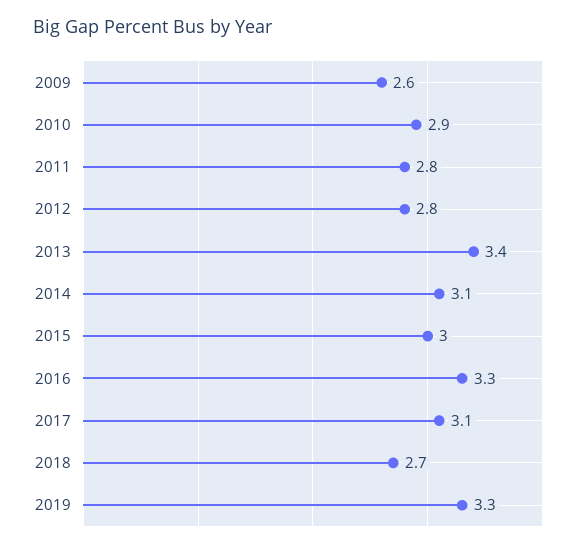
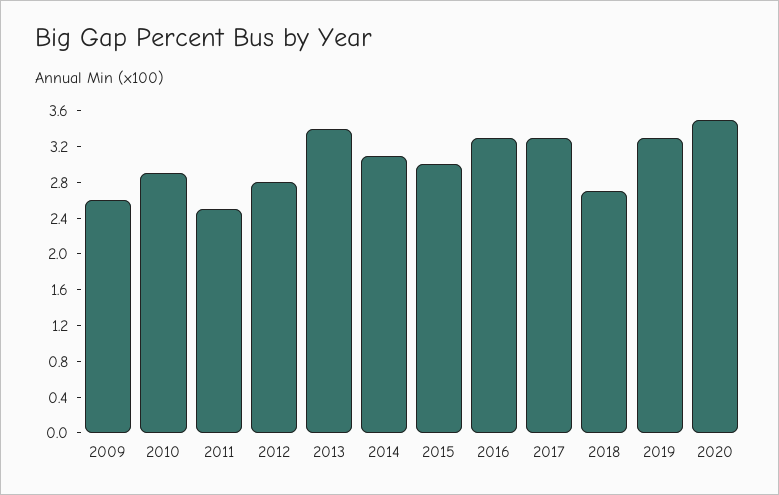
2011: 2.8 -> 2.5
2017: 3.1 -> 3.3
2020: none -> 3.5

